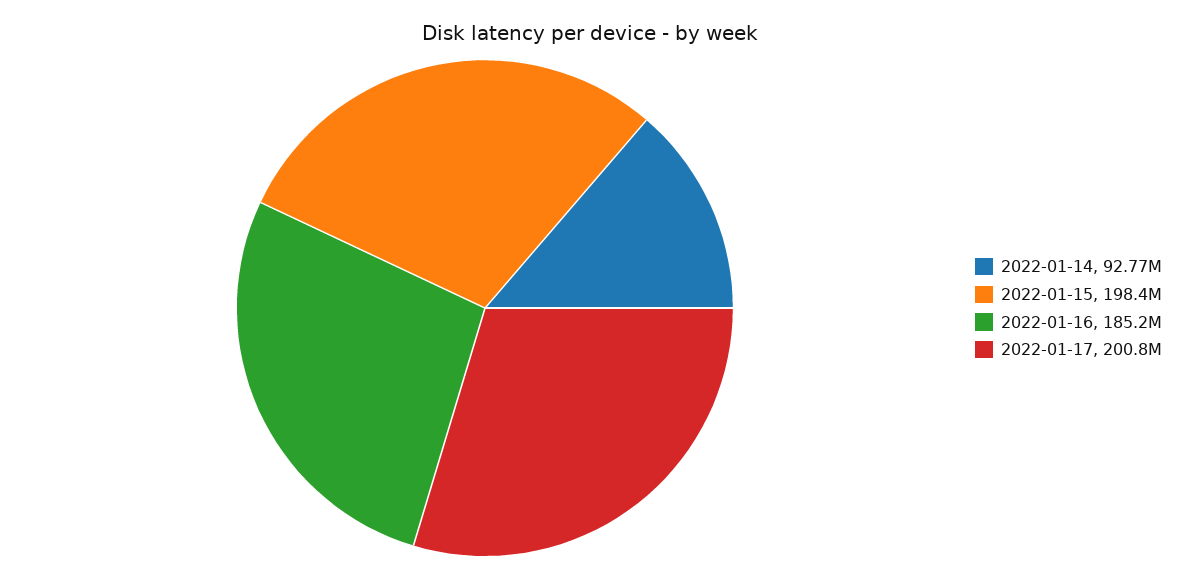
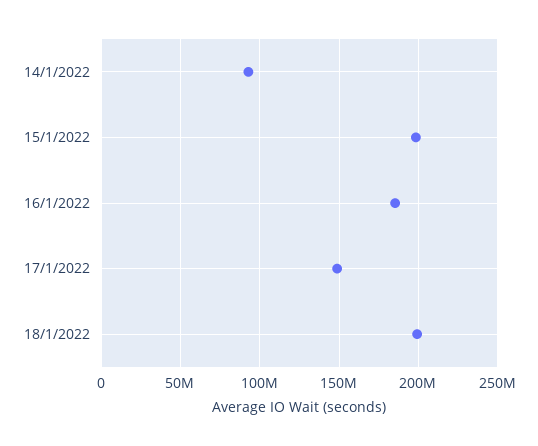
2022-01-17: 200800000 -> 150000000
18/1/2022: none -> 200000000

